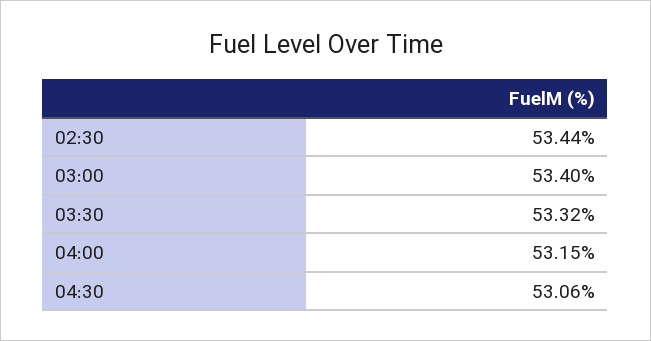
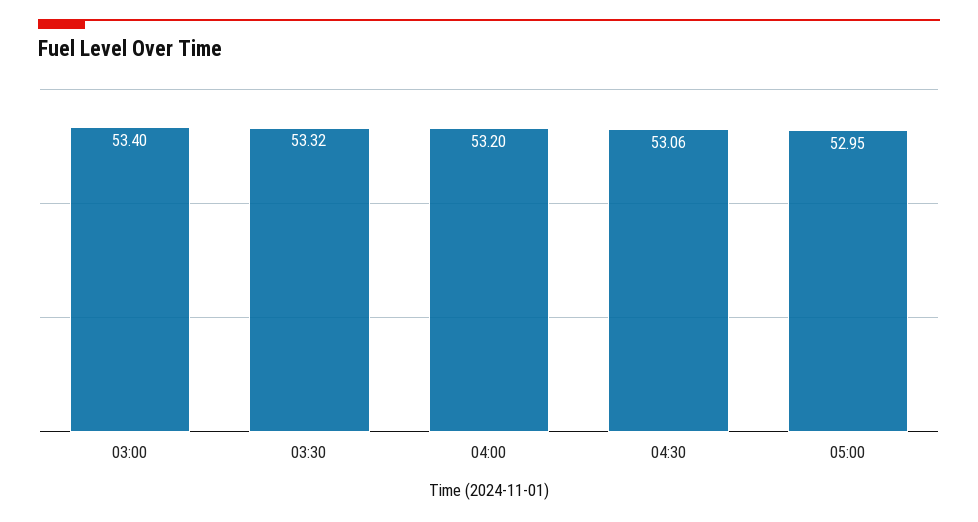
02:30: 53.44 -> none
04:00: 53.15 -> 53.2
05:00: none -> 52.95

